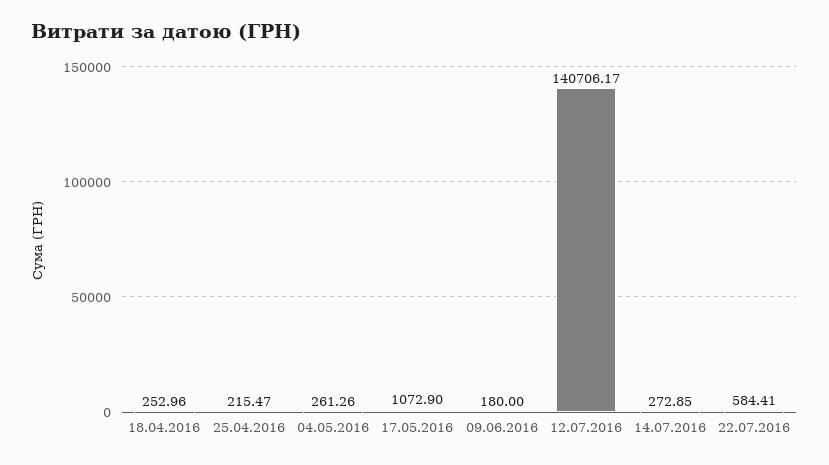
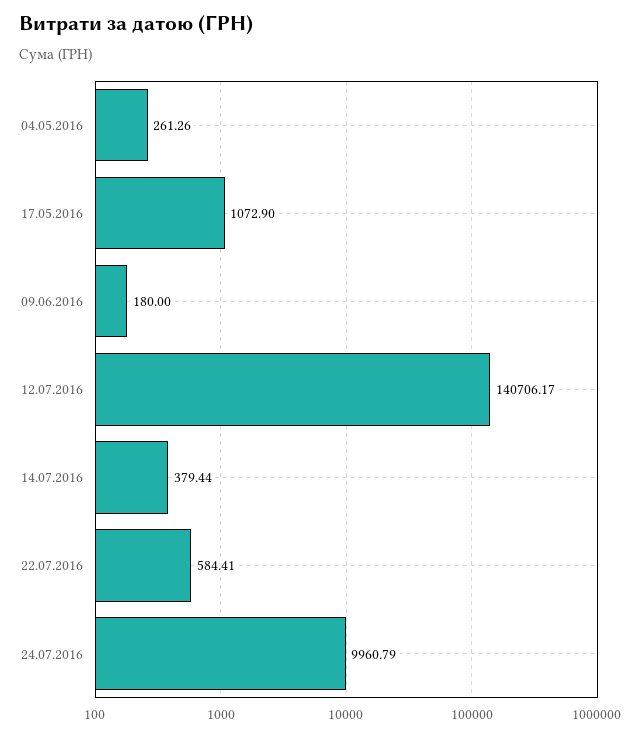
18.04.2016: 252.96 -> none
25.04.2016: 215.47 -> none
14.07.2016: 272.85 -> 379.44
24.07.2016: none -> 9960.79

